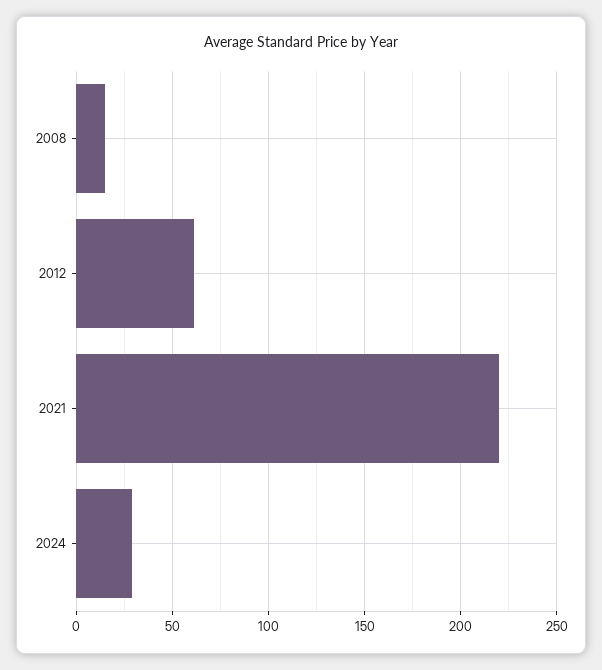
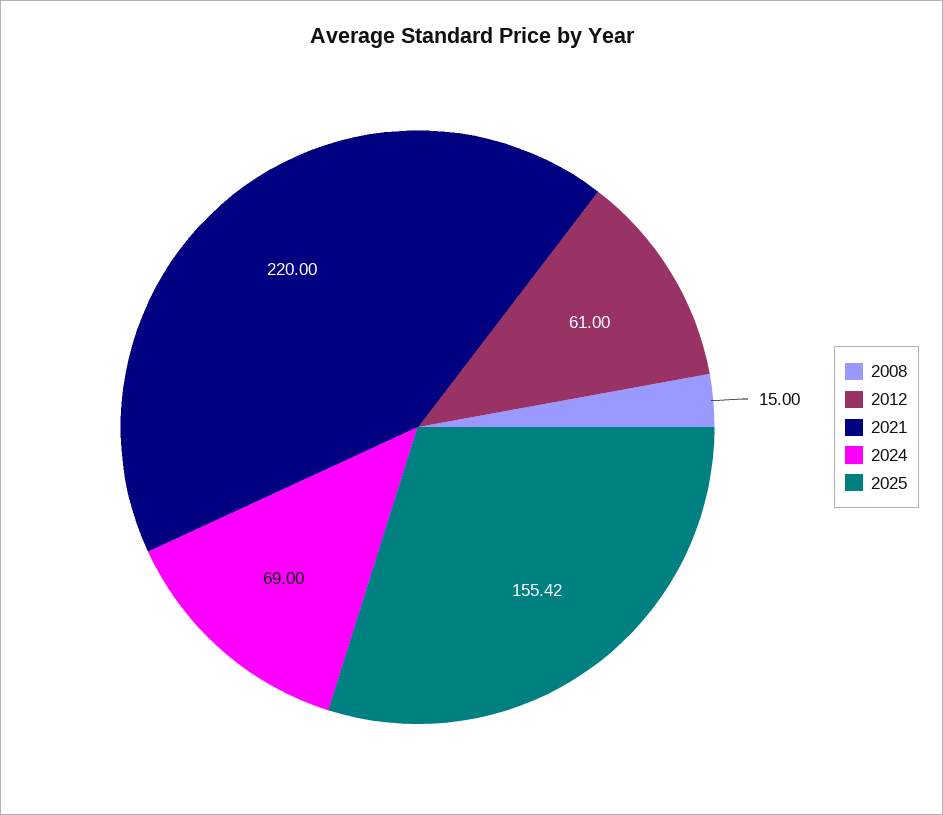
2024: 30 -> 69
2025: none -> 155.42

